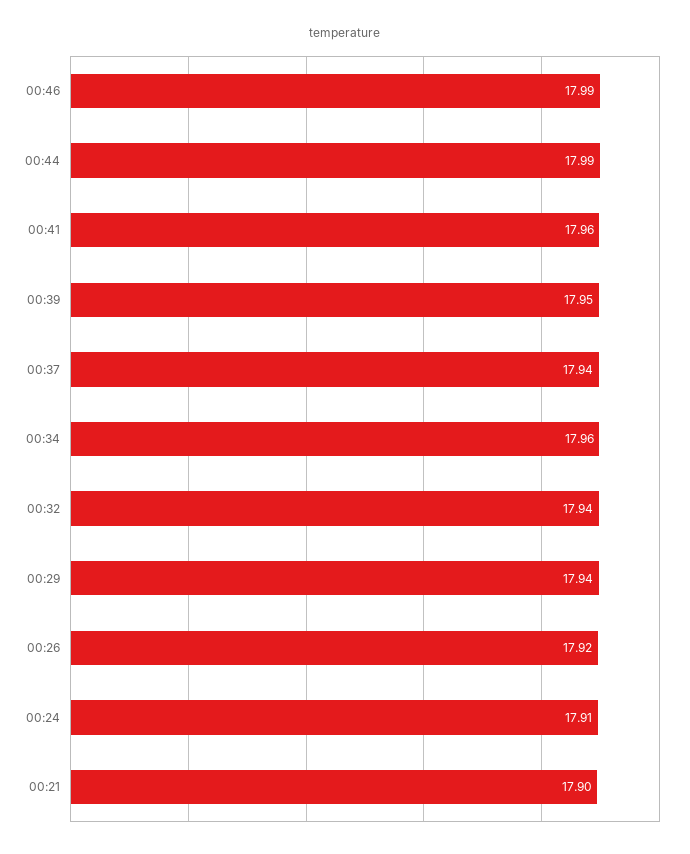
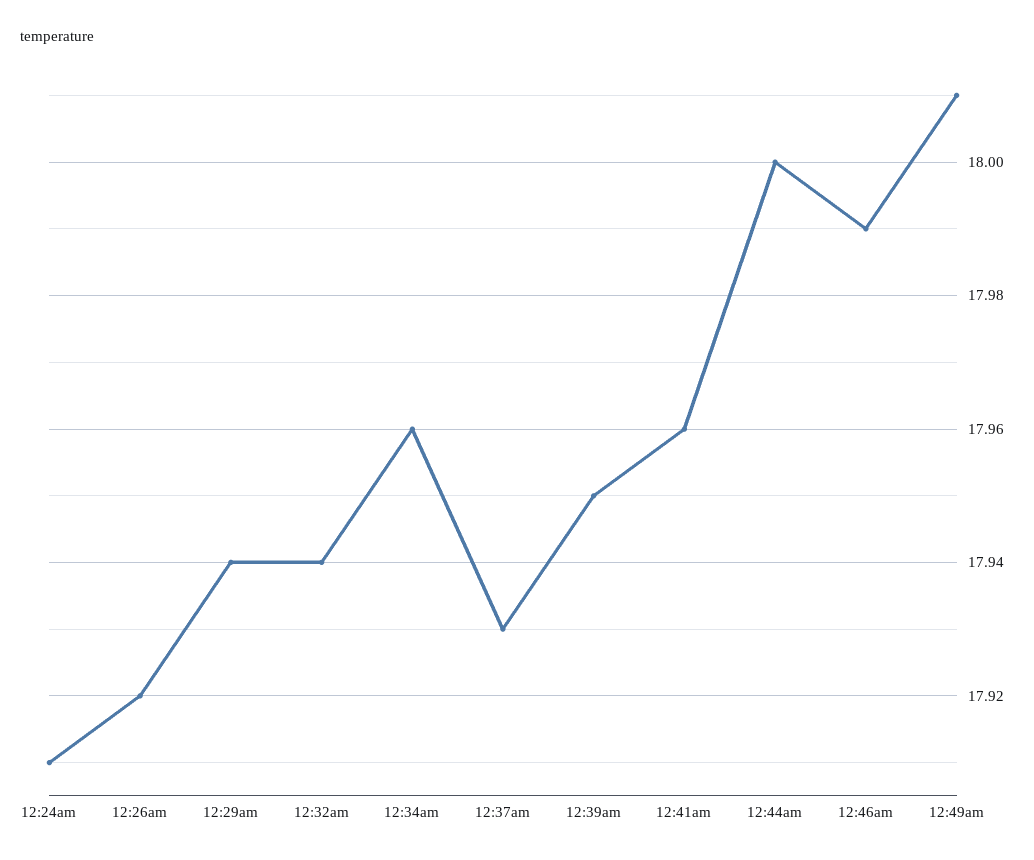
00:44: 17.99 -> 18
00:37: 17.94 -> 17.93
00:21: 17.9 -> none
12:49am: none -> 18.01

